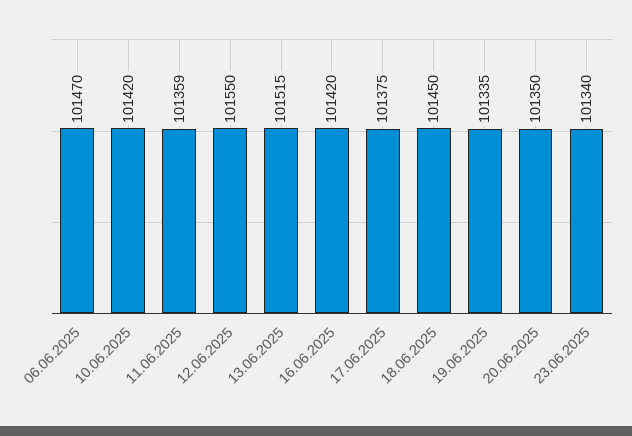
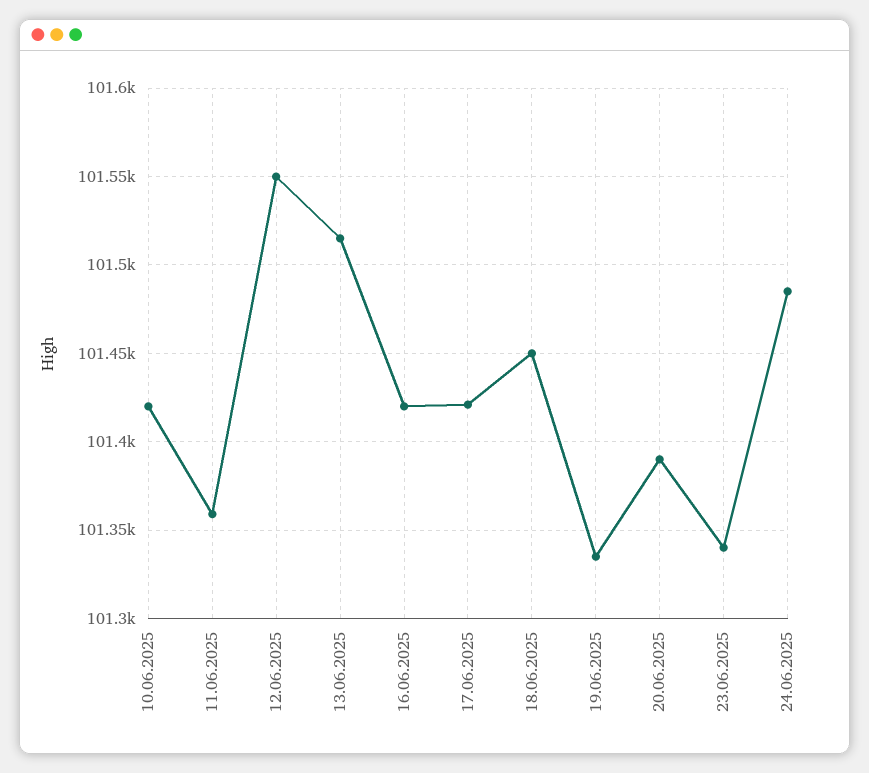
06.06.2025: 101470 -> none
17.06.2025: 101375 -> 101420
20.06.2025: 101350 -> 101390
24.06.2025: none -> 101485

